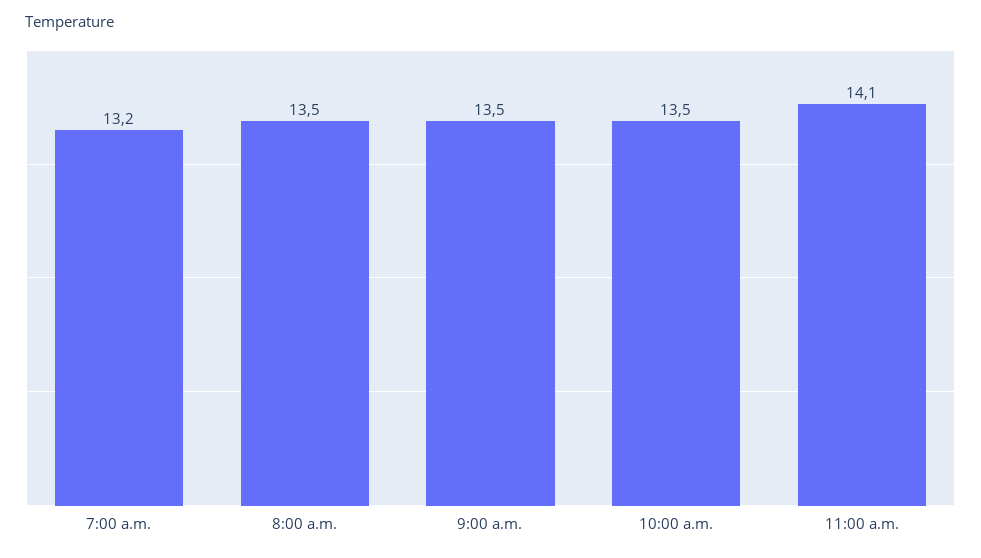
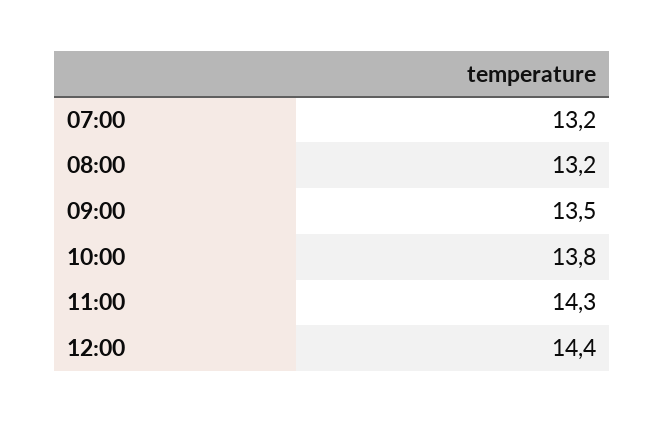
8:00 a.m.: 13.5 -> 13.2
10:00 a.m.: 13.5 -> 13.8
11:00 a.m.: 14.1 -> 14.3
12:00: none -> 14.4

